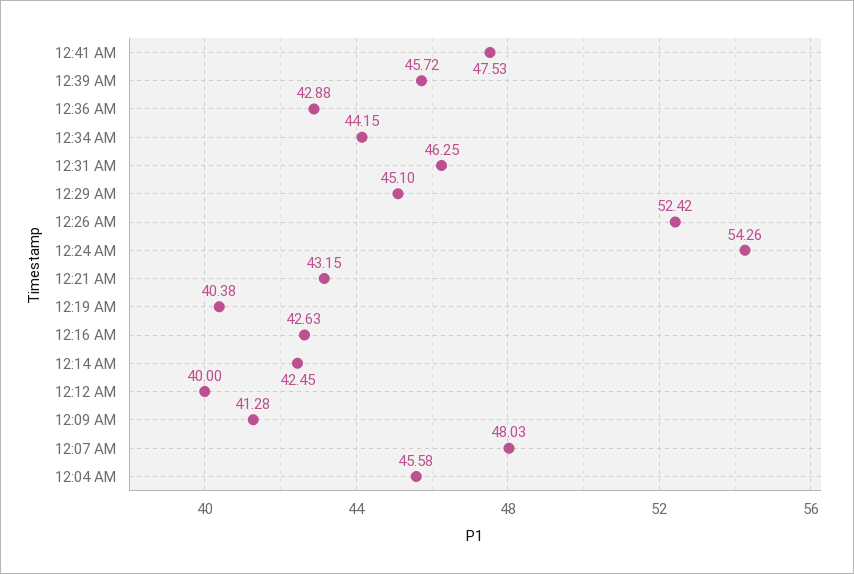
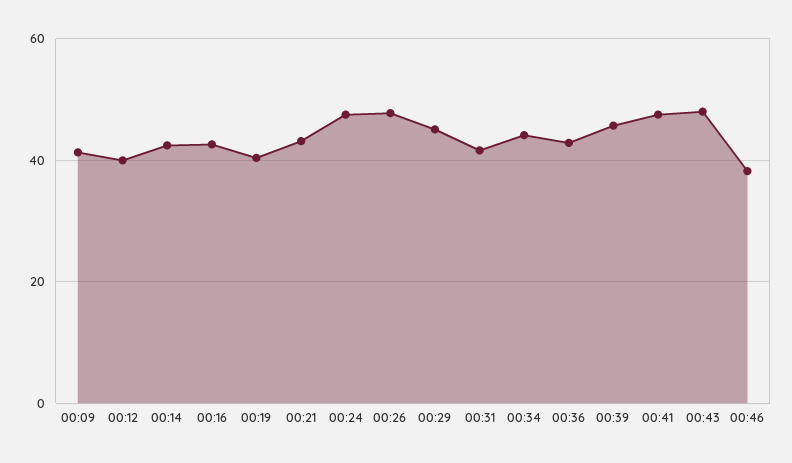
12:31 AM: 46.25 -> 42
12:26 AM: 52.42 -> 48
12:24 AM: 54.26 -> 48
12:07 AM: 48.03 -> none
12:04 AM: 45.58 -> none
00:43: none -> 48
00:46: none -> 38

